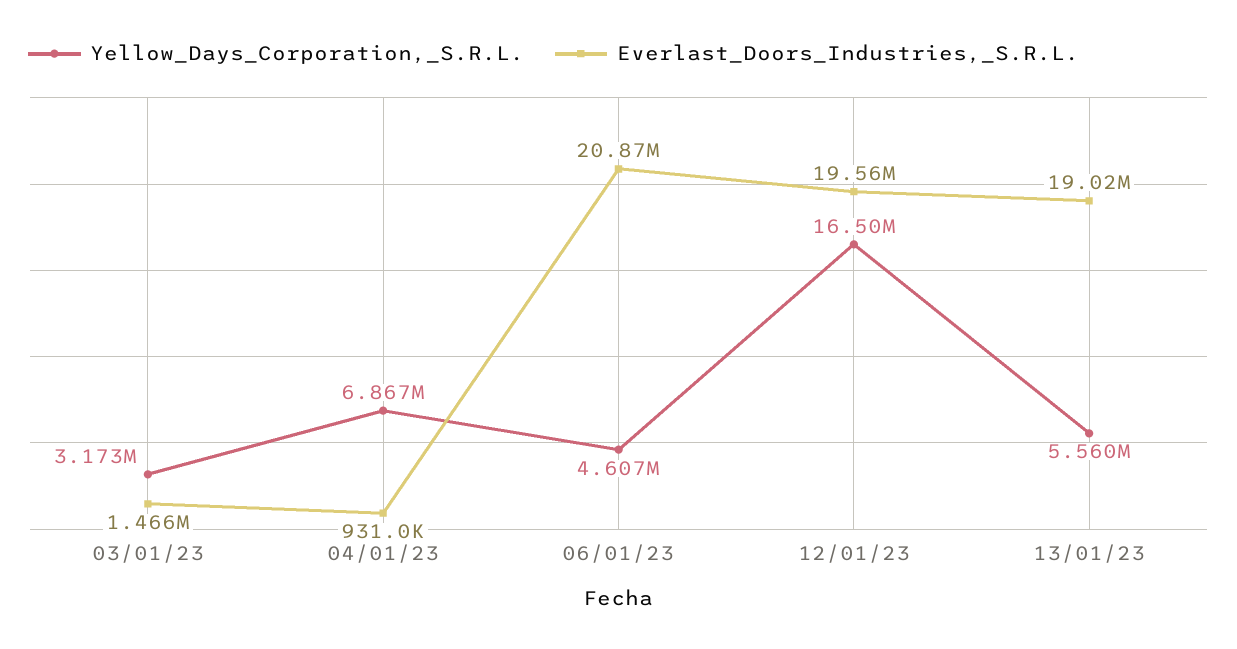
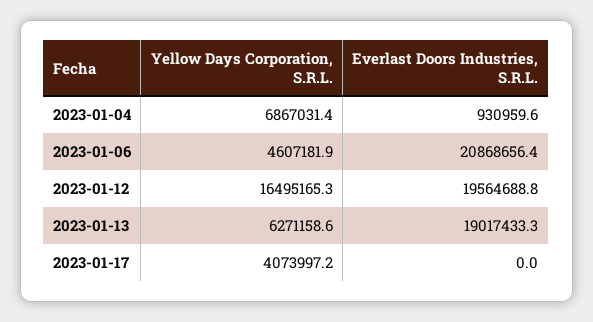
Yellow_Days_Corporation,_S.R.L., 03/01/23: 3173000 -> none
Everlast_Doors_Industries,_S.R.L., 03/01/23: 1466000 -> none
Yellow_Days_Corporation,_S.R.L., 13/01/23: 5560000 -> 6271158.6
Yellow_Days_Corporation,_S.R.L., 2023-01-17: none -> 4073997.2
Everlast_Doors_Industries,_S.R.L., 2023-01-17: none -> 0

